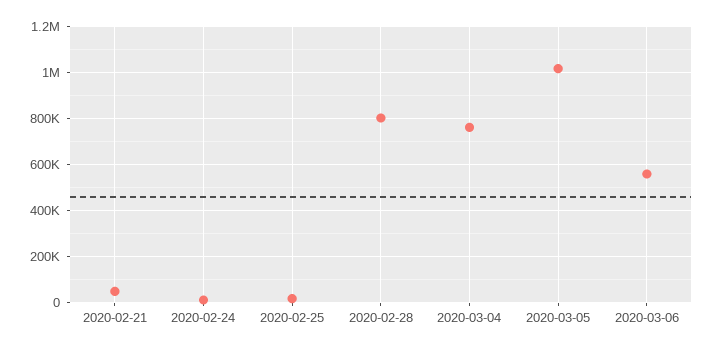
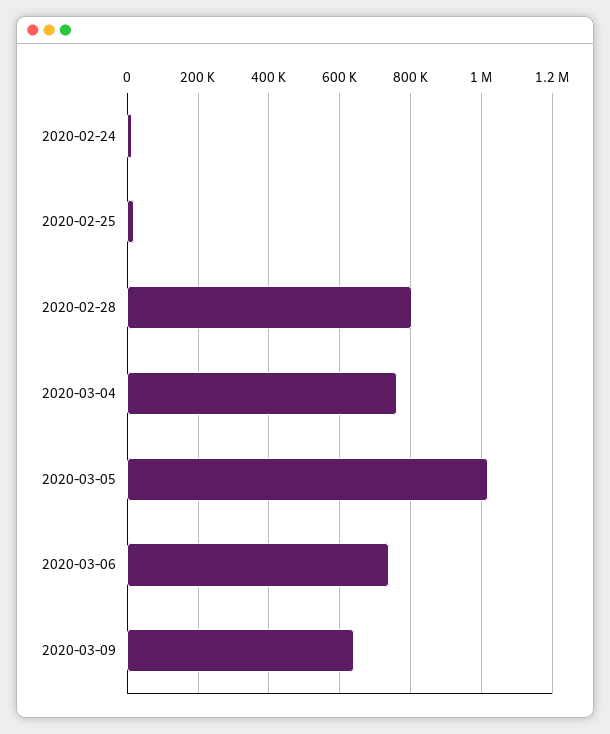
2020-02-21: 50000 -> none
2020-03-06: 550000 -> 740000
2020-03-09: none -> 640000

